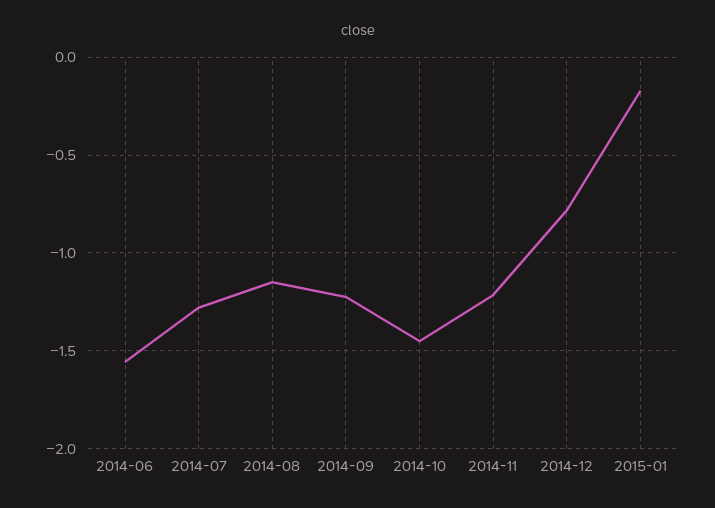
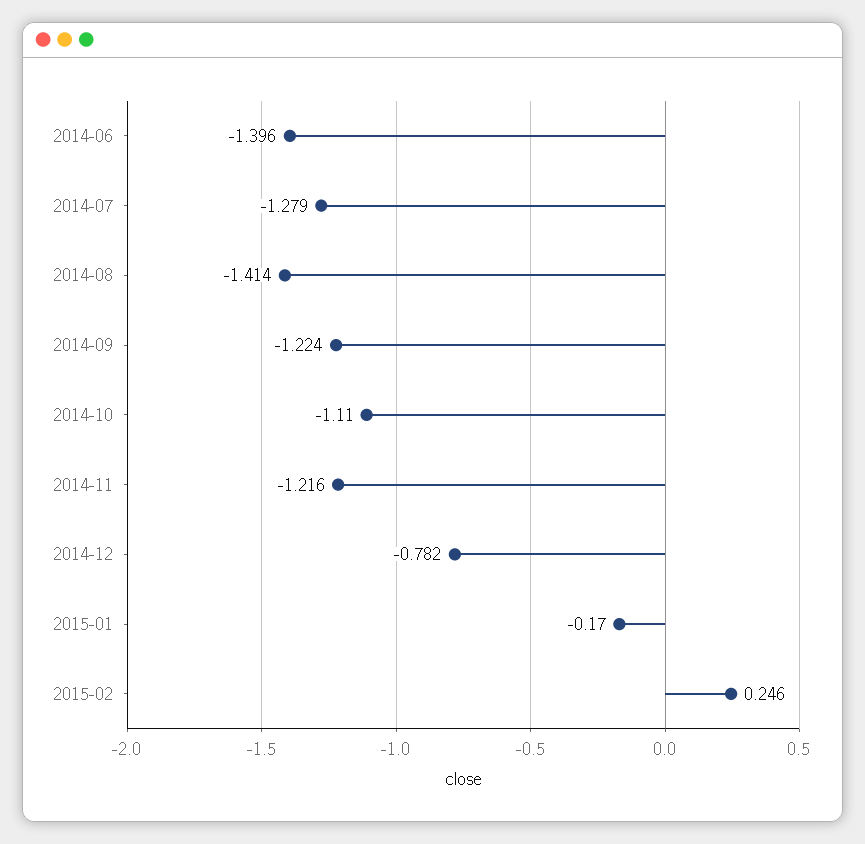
2014-06: -1.55 -> -1.396
2014-08: -1.15 -> -1.414
2014-10: -1.45 -> -1.11
2015-02: none -> 0.246

